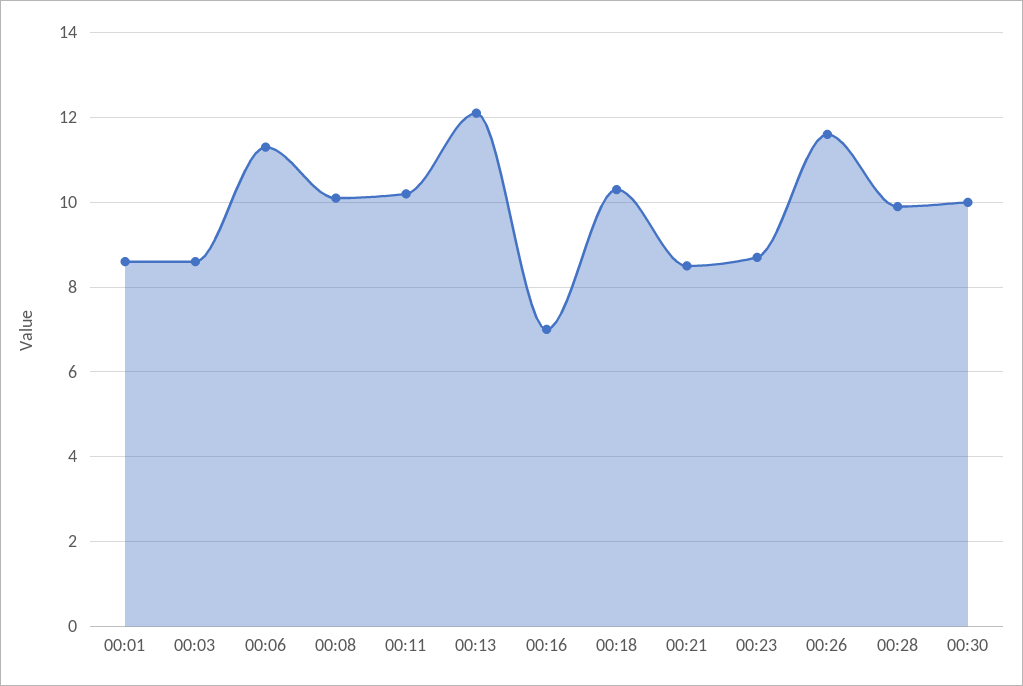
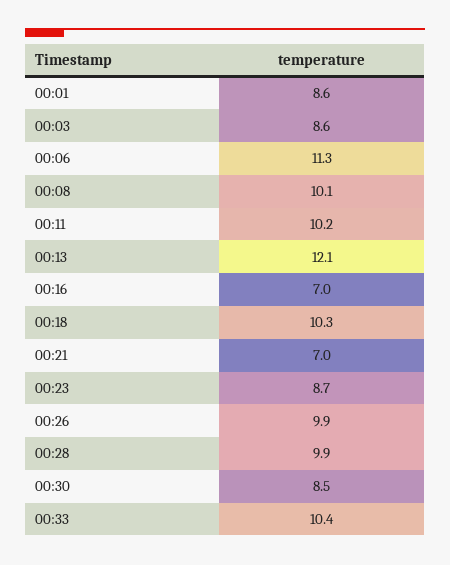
00:21: 8.5 -> 7
00:26: 11.5 -> 9.9
00:30: 10 -> 8.5
00:33: none -> 10.4

